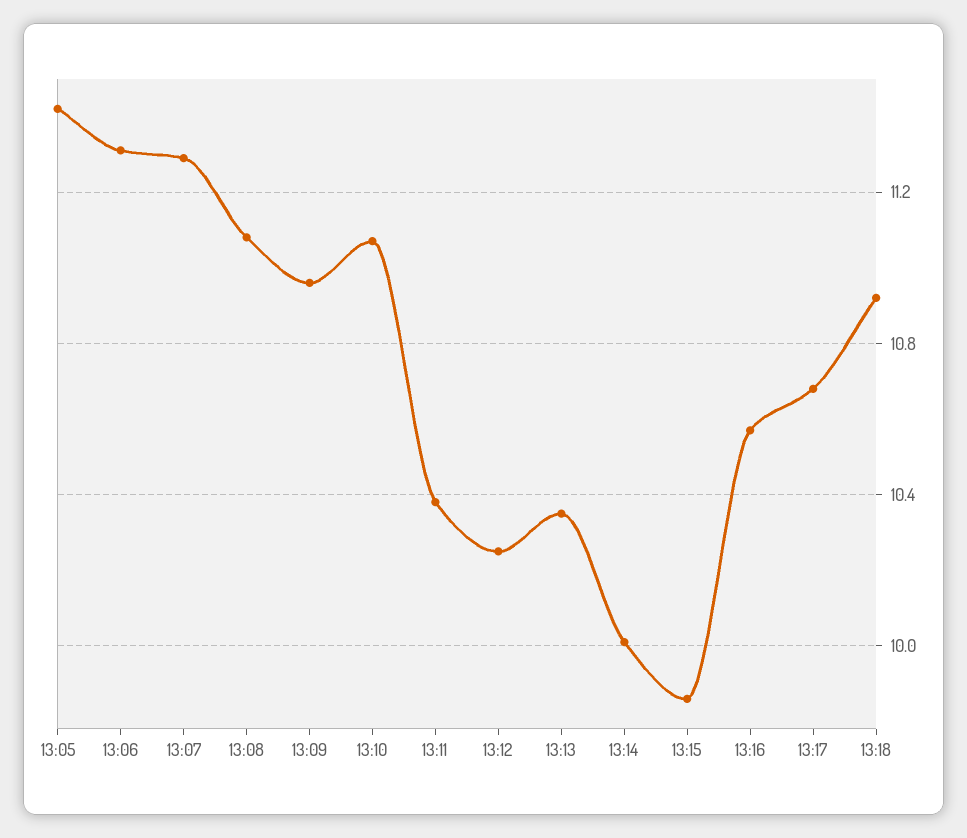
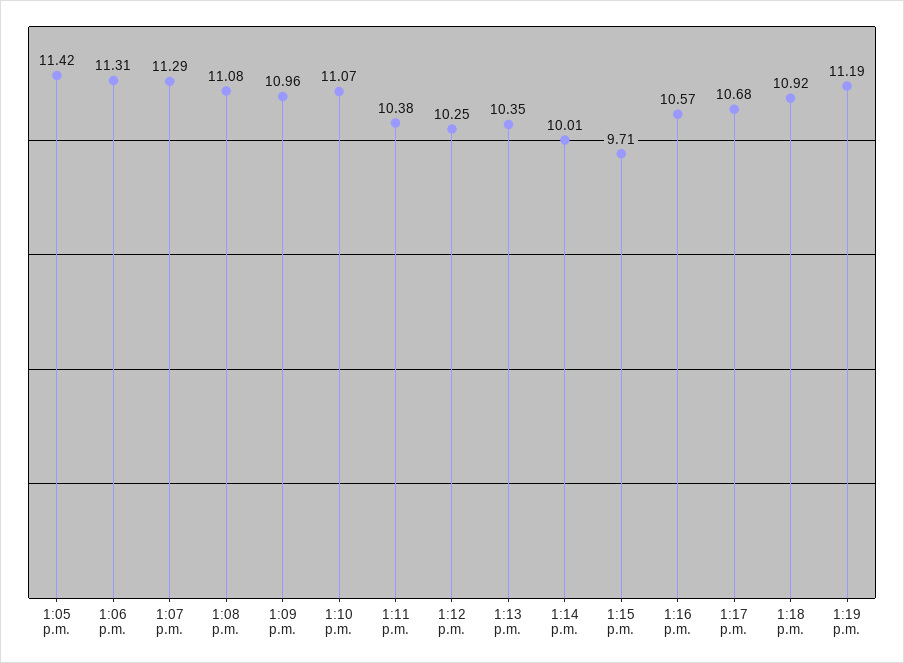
13:15: 9.85 -> 9.71
1:19 p.m.: none -> 11.19

